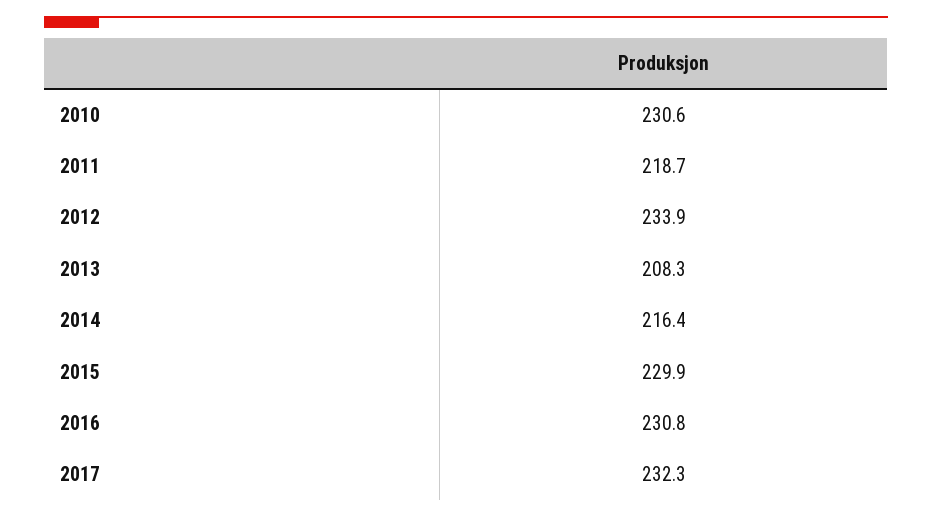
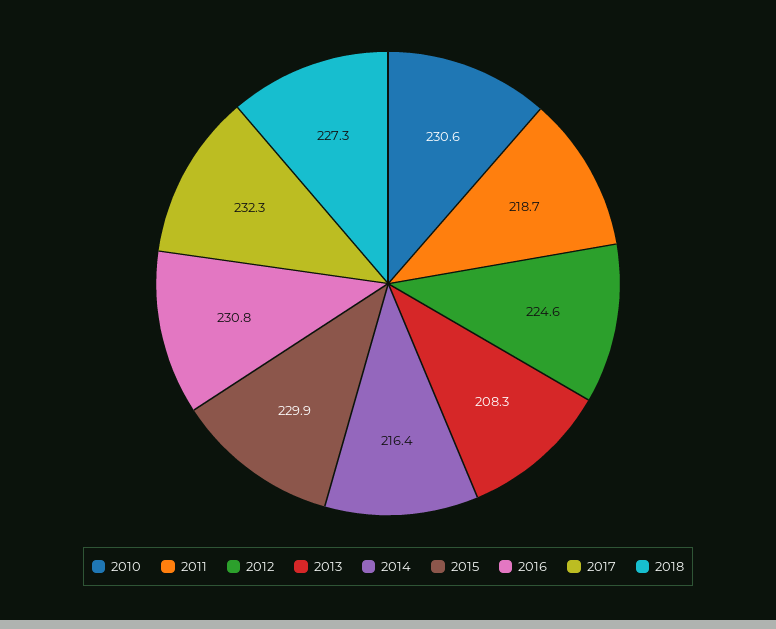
2012: 233.9 -> 224.6
2018: none -> 227.3

